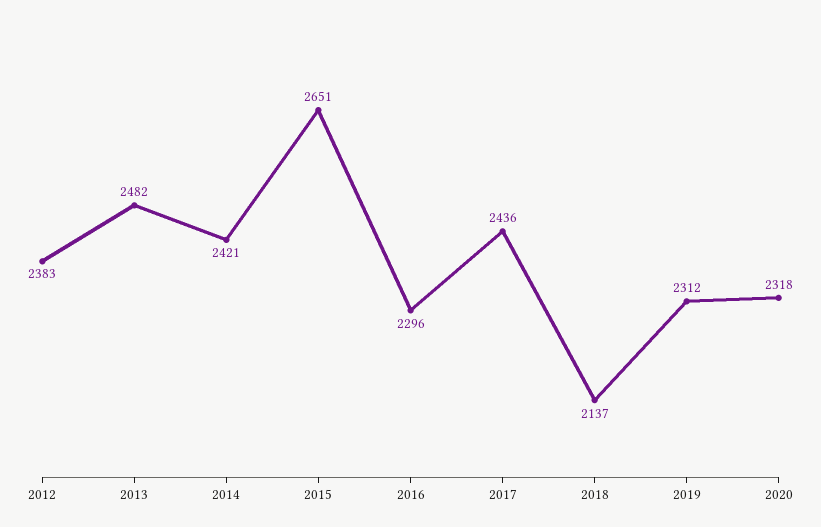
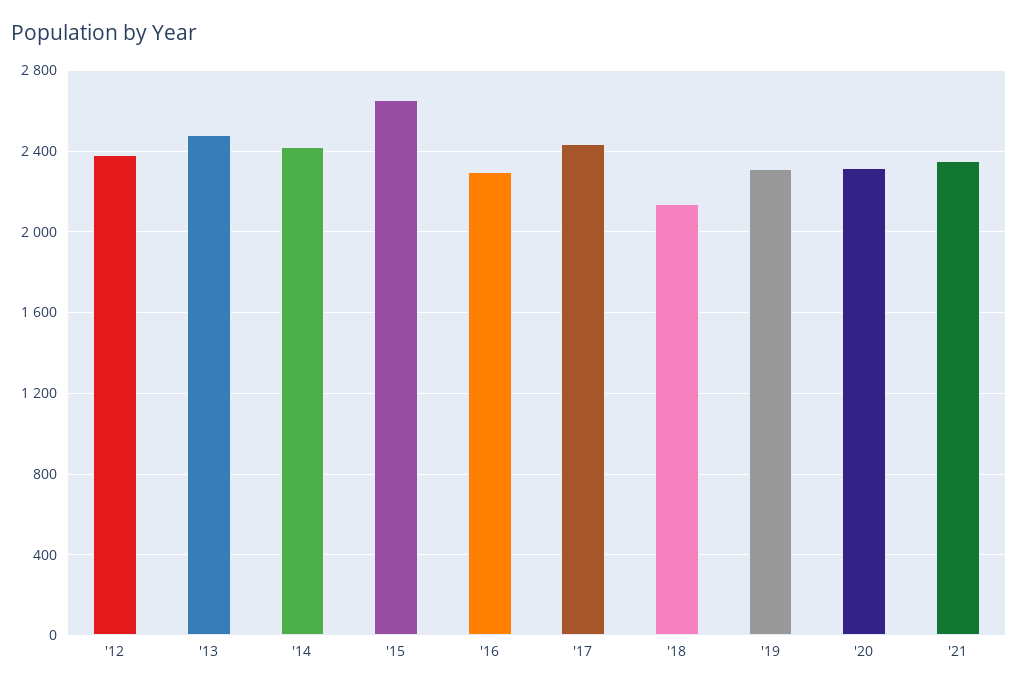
'21: none -> 2350

